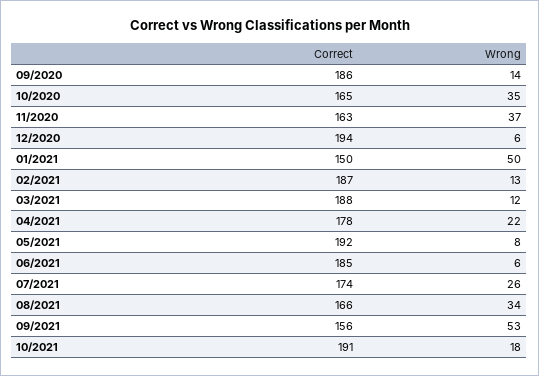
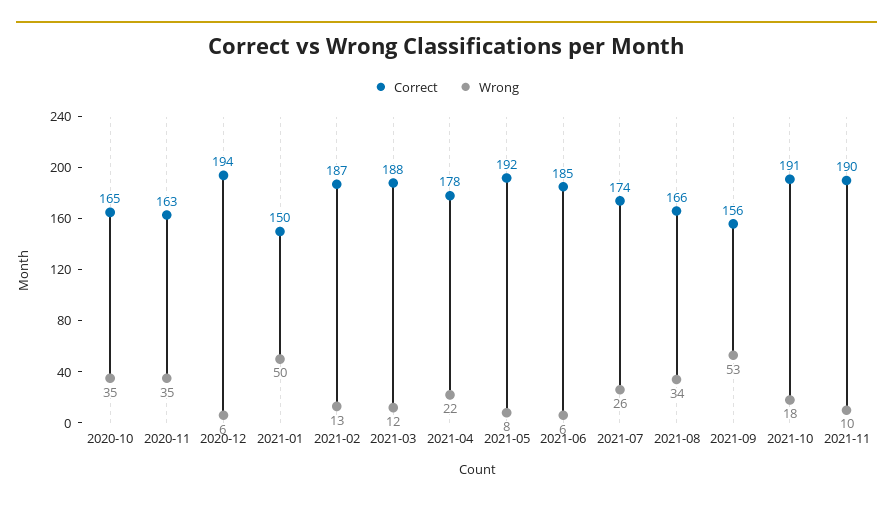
Correct, 09/2020: 186 -> none
Wrong, 09/2020: 14 -> none
Wrong, 11/2020: 37 -> 35
Correct, 2021-11: none -> 190
Wrong, 2021-11: none -> 10

